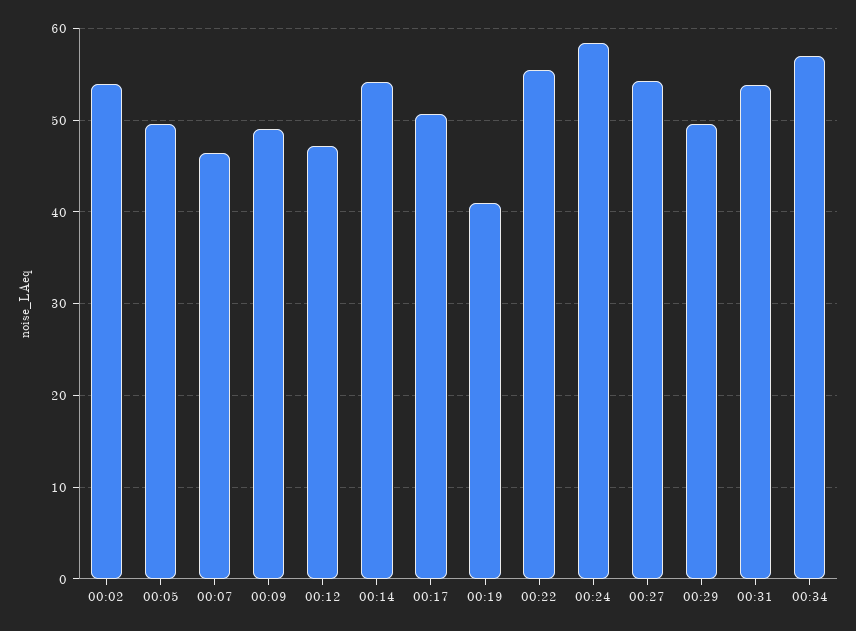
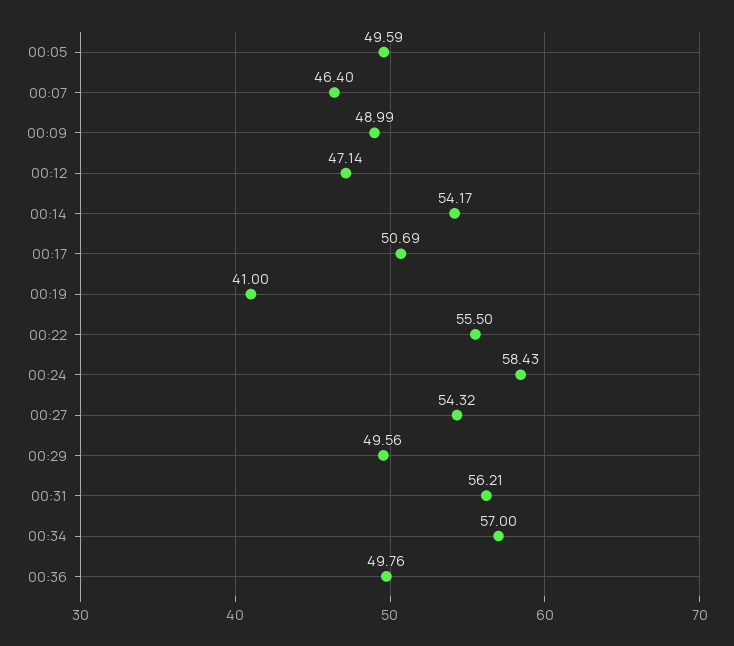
00:02: 54 -> none
00:31: 54 -> 56.21
00:36: none -> 49.76

